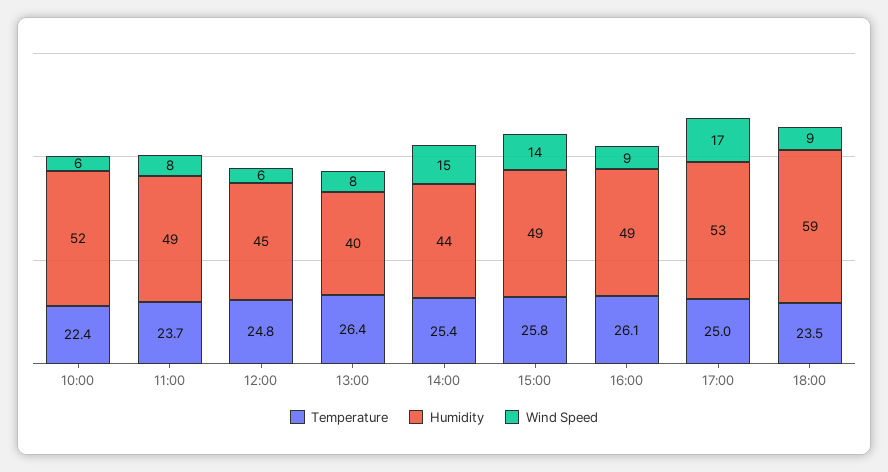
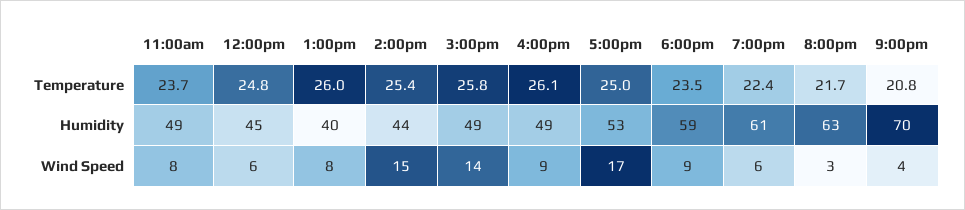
Temperature, 10:00: 22.4 -> none
Humidity, 10:00: 52 -> none
Wind Speed, 10:00: 6 -> none
Temperature, 13:00: 26.4 -> 26
Temperature, 7:00pm: none -> 22.4
Temperature, 8:00pm: none -> 21.7
Temperature, 9:00pm: none -> 20.8
Humidity, 7:00pm: none -> 61
Humidity, 8:00pm: none -> 63
Humidity, 9:00pm: none -> 70
Wind Speed, 7:00pm: none -> 6
Wind Speed, 8:00pm: none -> 3
Wind Speed, 9:00pm: none -> 4

